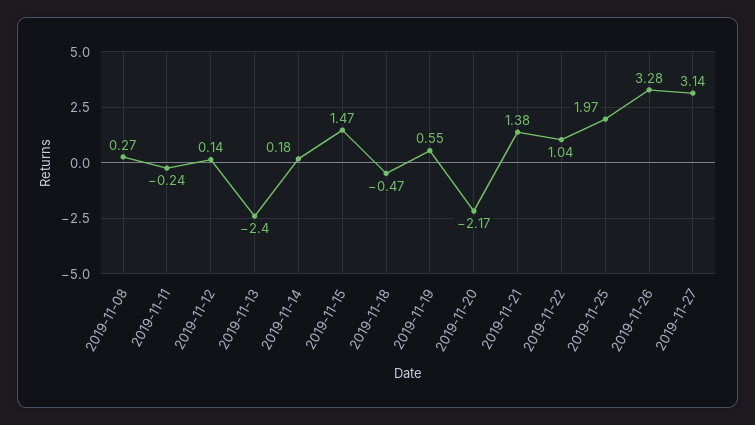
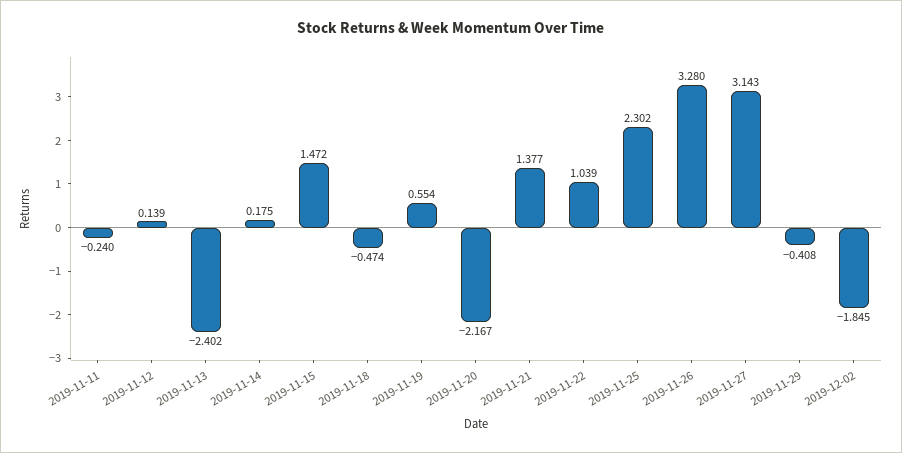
2019-11-08: 0.27 -> none
2019-11-25: 1.97 -> 2.302
2019-11-29: none -> -0.408
2019-12-02: none -> -1.845

